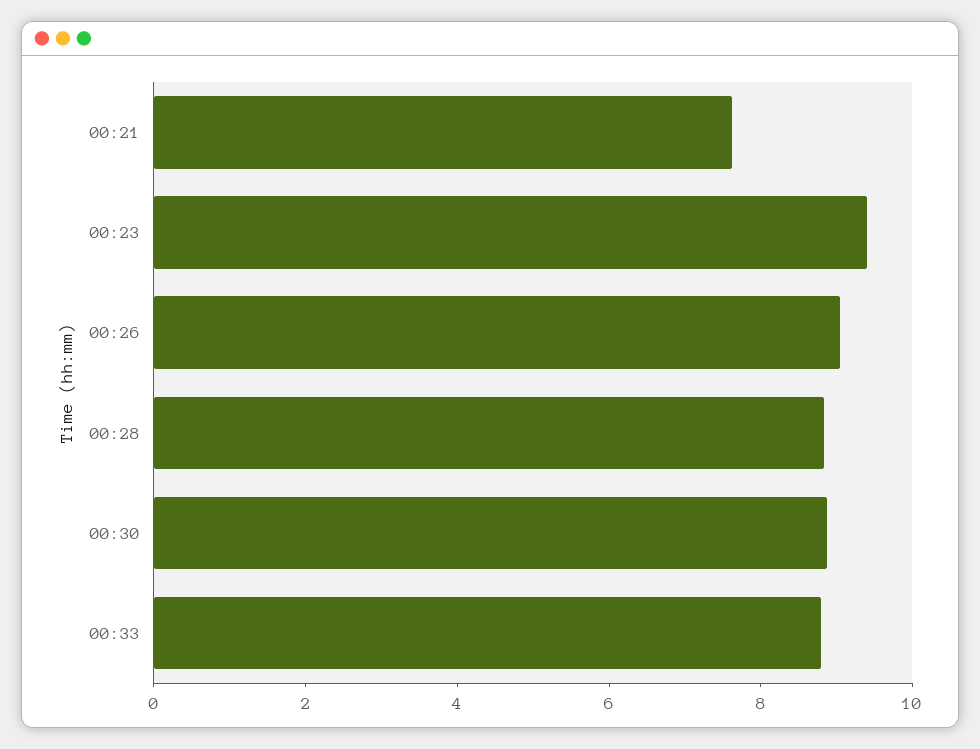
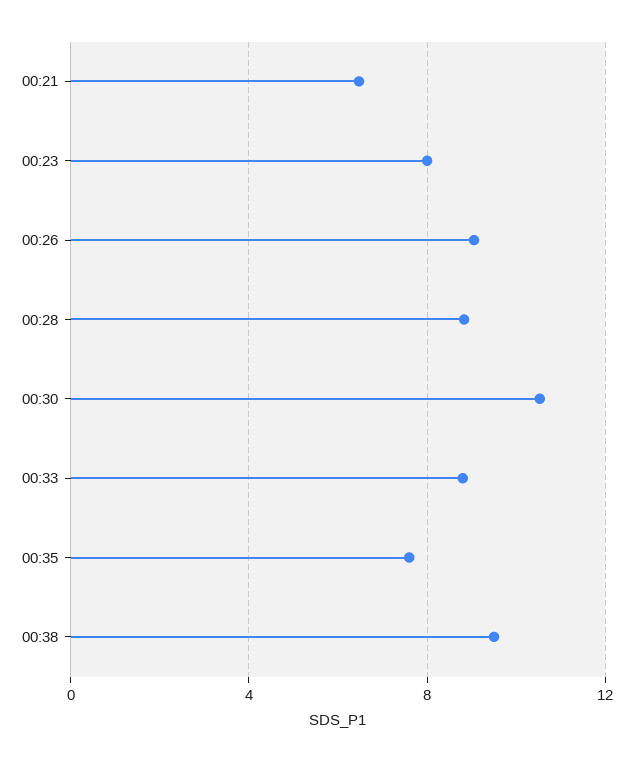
00:21: 7.5 -> 6.5
00:23: 9.5 -> 8
00:30: 9 -> 10.5
00:35: none -> 7.5
00:38: none -> 9.5

